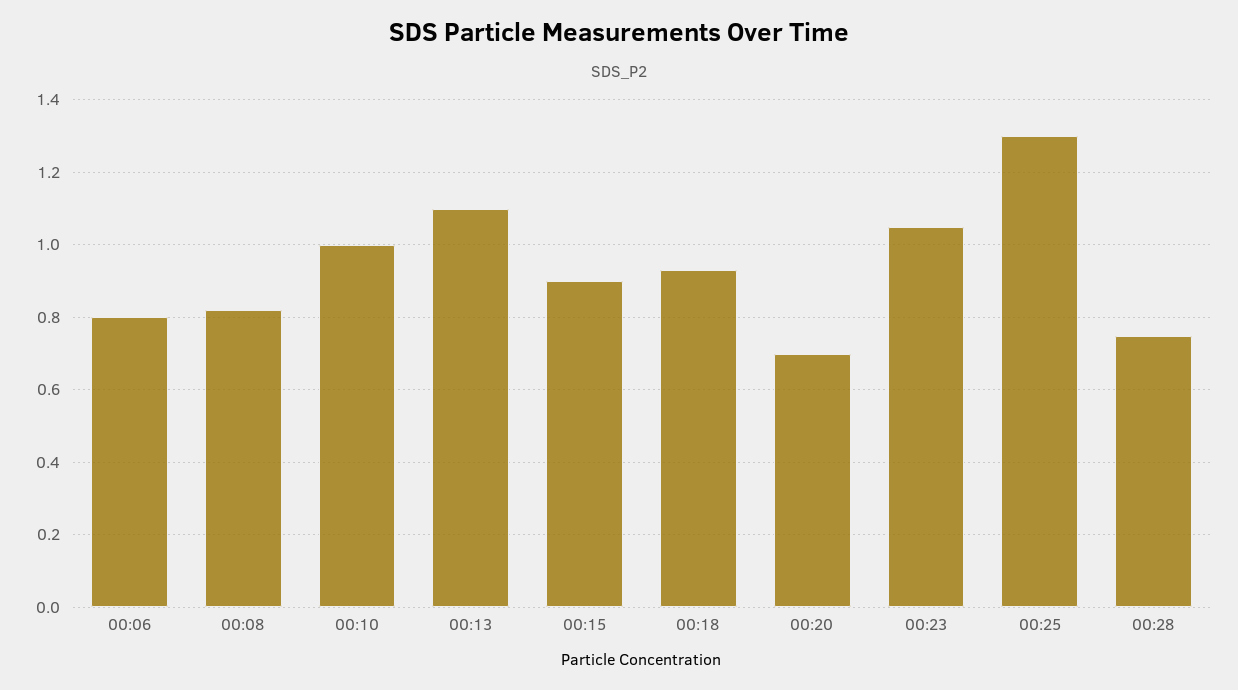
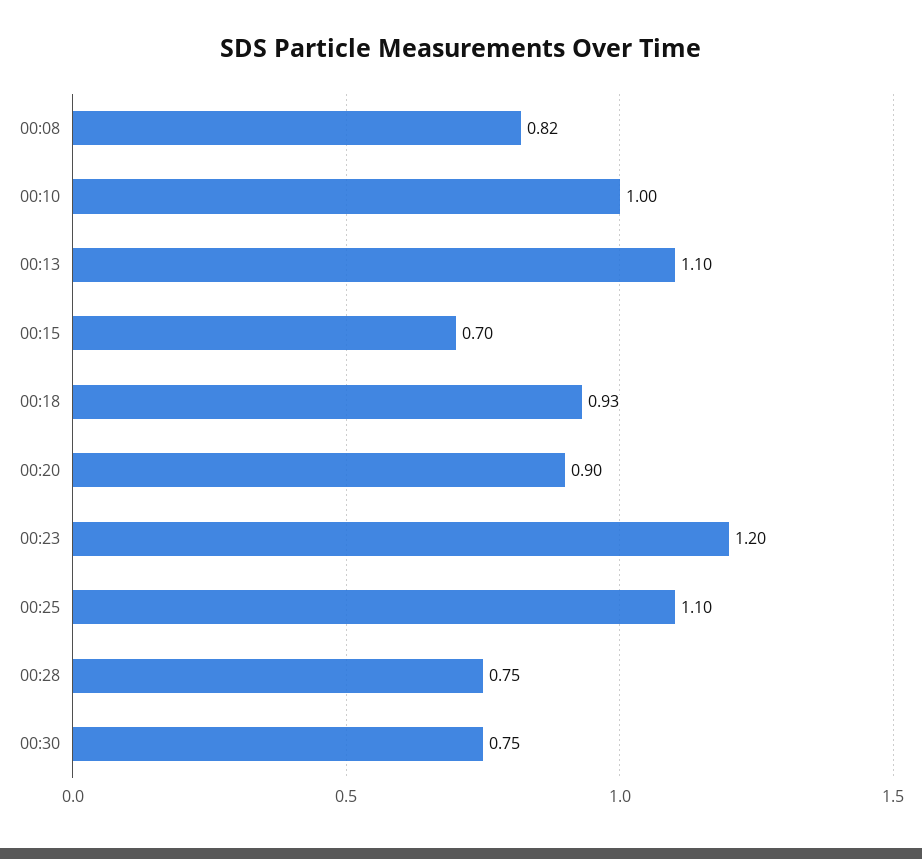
00:06: 0.8 -> none
00:15: 0.9 -> 0.7
00:20: 0.7 -> 0.9
00:23: 1.05 -> 1.2
00:25: 1.3 -> 1.1
00:30: none -> 0.75

